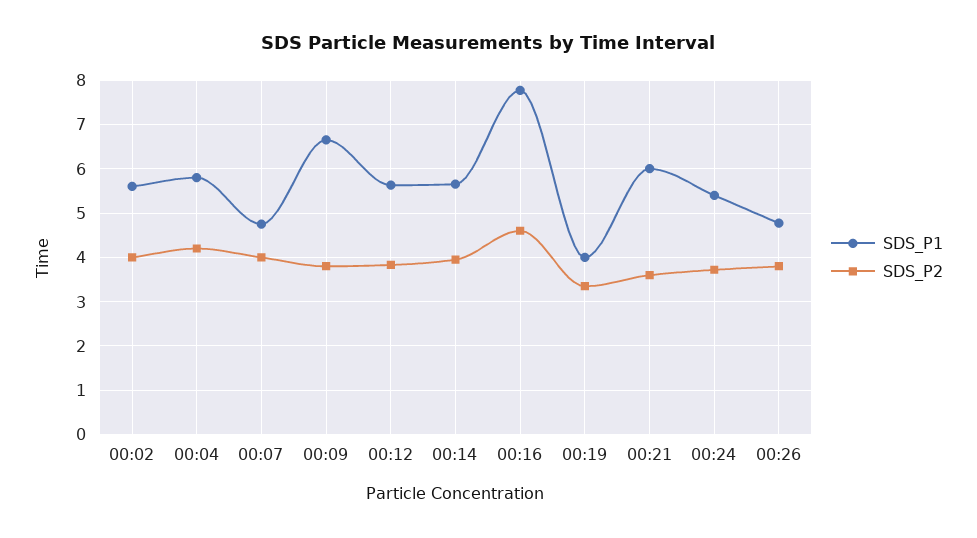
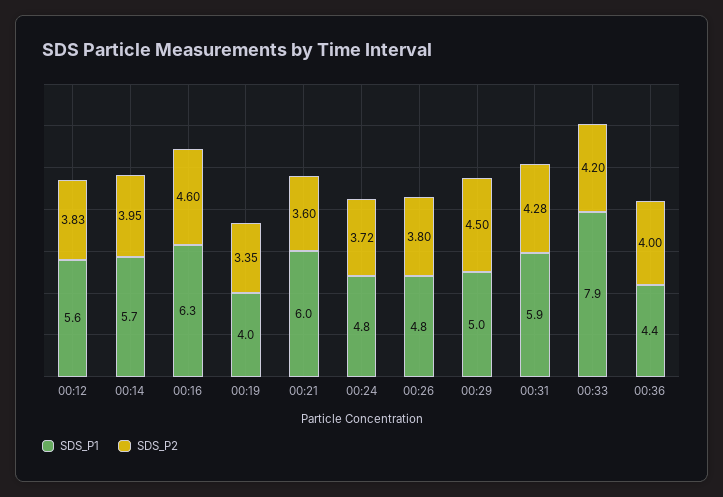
SDS_P1, 00:02: 5.6 -> none
SDS_P2, 00:02: 4 -> none
SDS_P1, 00:04: 5.8 -> none
SDS_P2, 00:04: 4.2 -> none
SDS_P1, 00:07: 4.8 -> none
SDS_P2, 00:07: 4 -> none
SDS_P1, 00:09: 6.6 -> none
SDS_P2, 00:09: 3.8 -> none
SDS_P1, 00:16: 7.8 -> 6.3
SDS_P1, 00:24: 5.4 -> 4.8
SDS_P1, 00:29: none -> 5
SDS_P2, 00:29: none -> 4.5
SDS_P1, 00:31: none -> 5.9
SDS_P2, 00:31: none -> 4.28
SDS_P1, 00:33: none -> 7.9
SDS_P2, 00:33: none -> 4.2
SDS_P1, 00:36: none -> 4.4
SDS_P2, 00:36: none -> 4

